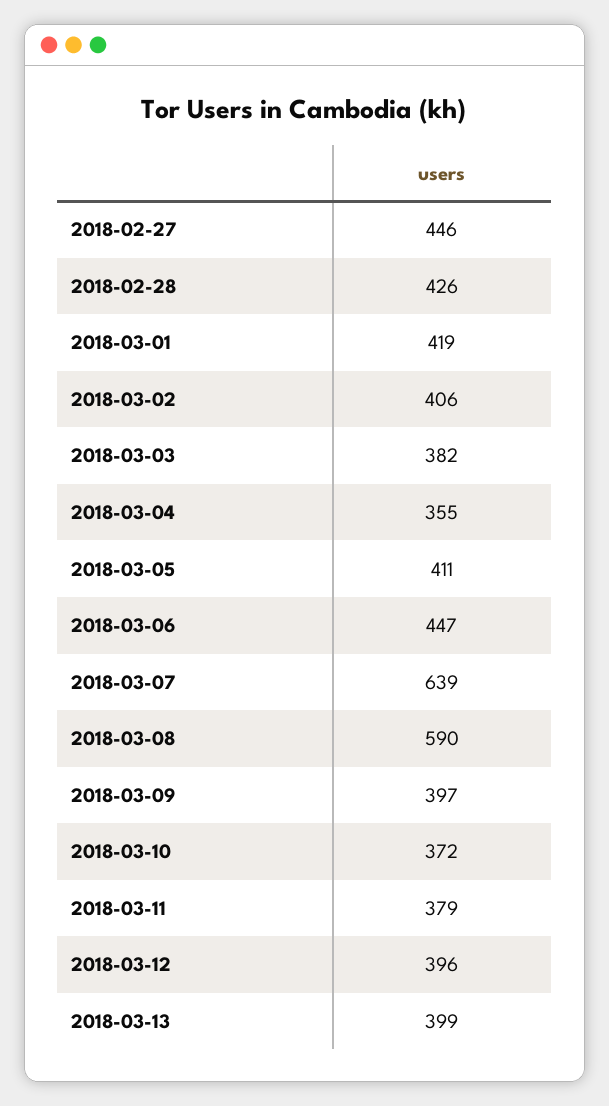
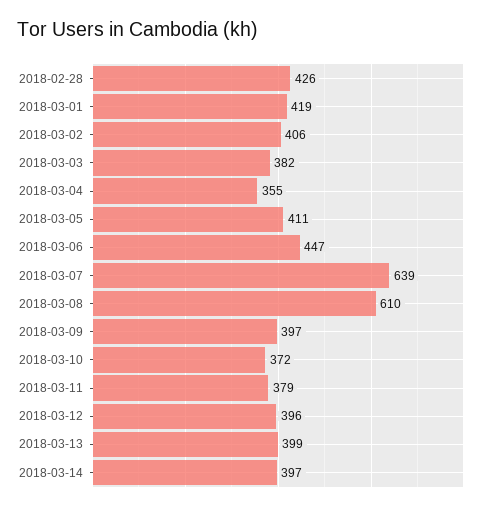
2018-02-27: 446 -> none
2018-03-08: 590 -> 610
2018-03-14: none -> 397

